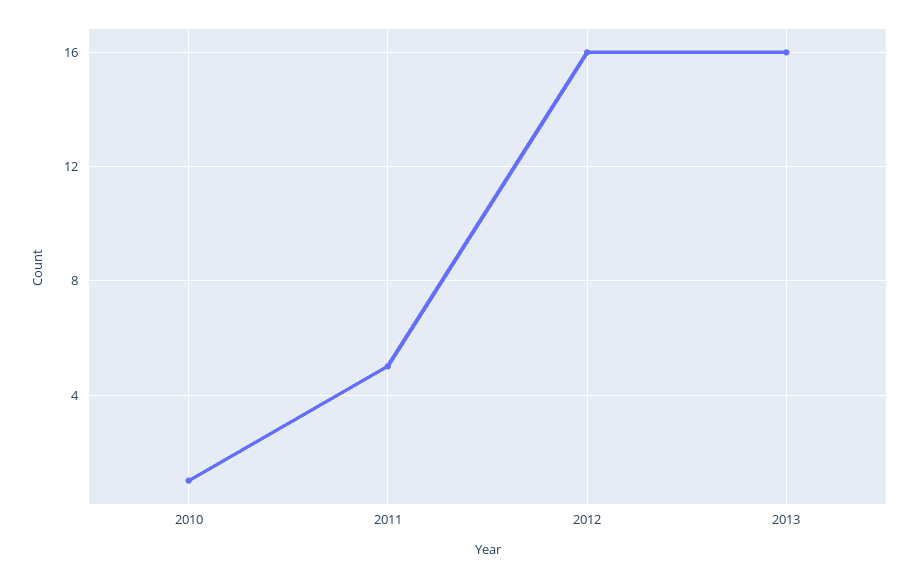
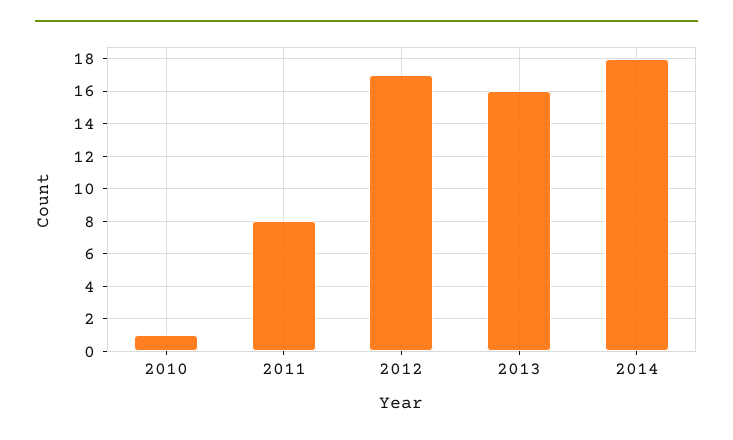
2011: 5 -> 8
2012: 16 -> 17
2014: none -> 18

